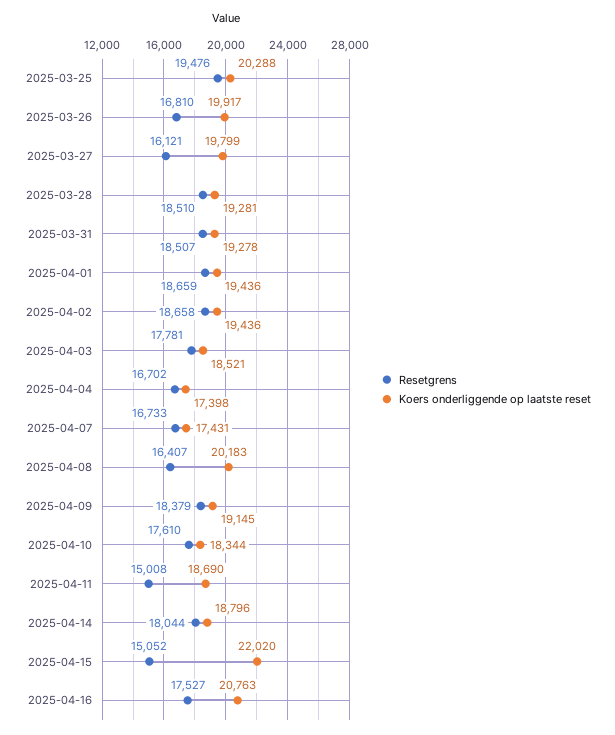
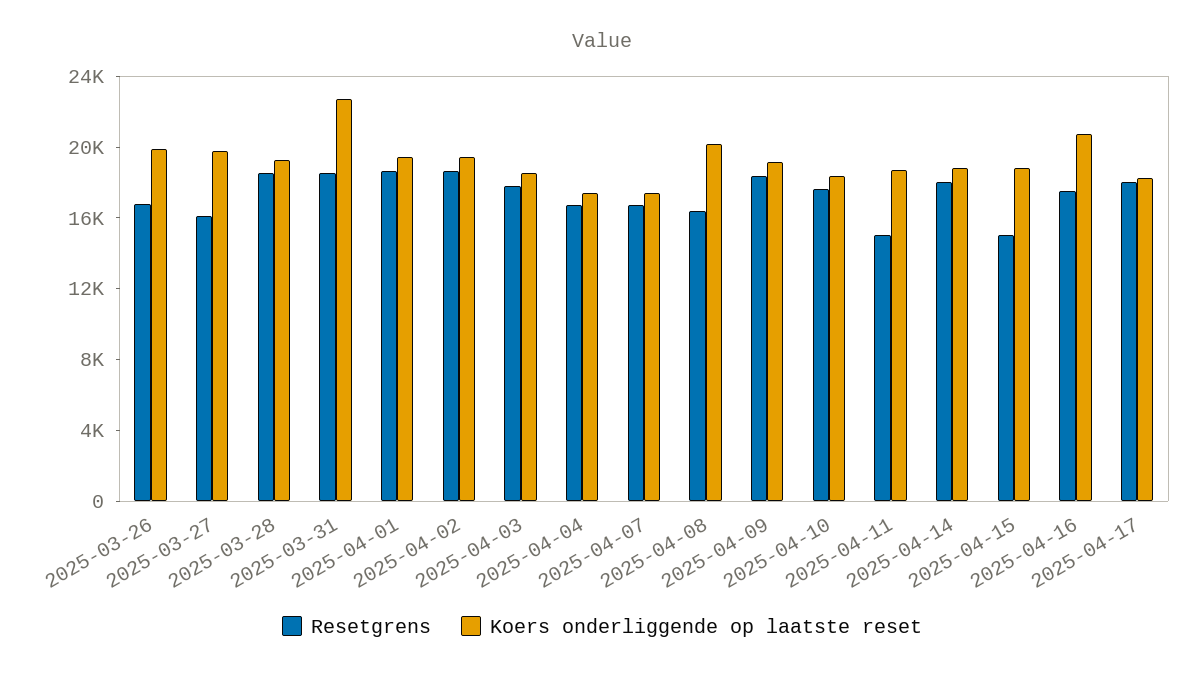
Resetgrens, 2025-03-25: 19476 -> none
Koers onderliggende op laatste reset, 2025-03-25: 20288 -> none
Koers onderliggende op laatste reset, 2025-03-31: 19278 -> 23000
Koers onderliggende op laatste reset, 2025-04-15: 22020 -> 19000
Resetgrens, 2025-04-17: none -> 18000
Koers onderliggende op laatste reset, 2025-04-17: none -> 18000

